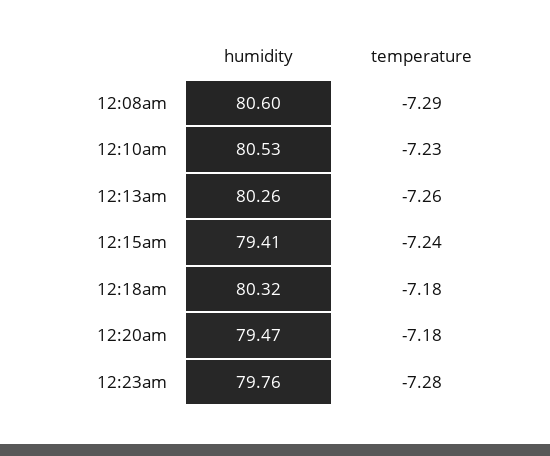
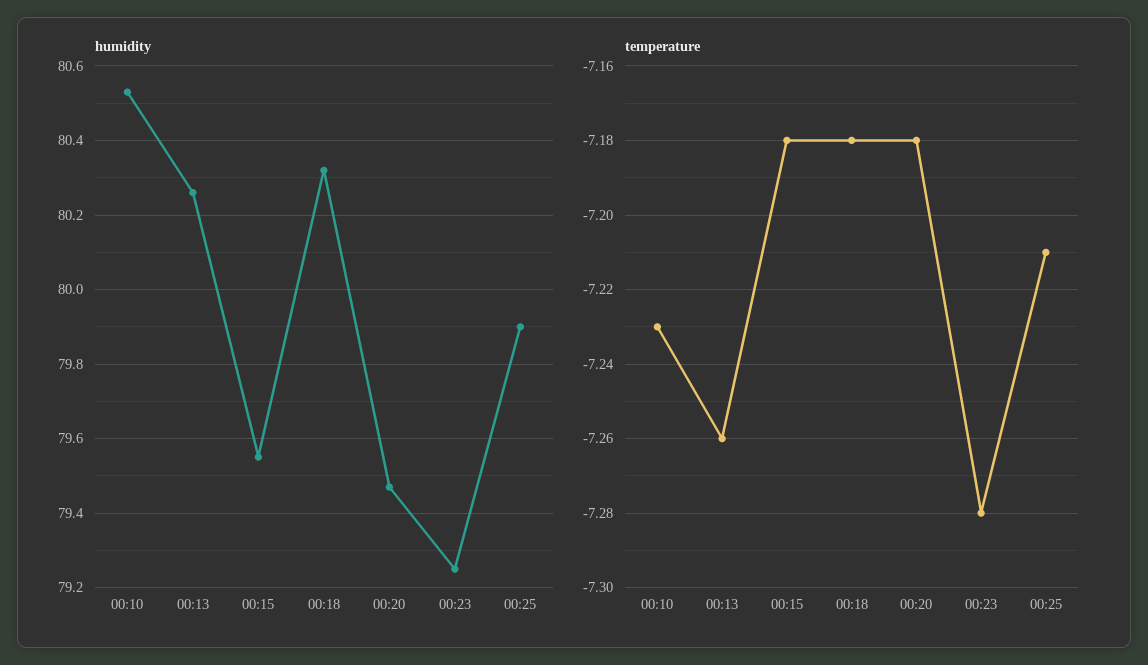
humidity, 12:08am: 80.6 -> none
temperature, 12:08am: -7.29 -> none
humidity, 12:15am: 79.41 -> 79.55
temperature, 12:15am: -7.24 -> -7.18
humidity, 12:23am: 79.76 -> 79.25
humidity, 00:25: none -> 79.9
temperature, 00:25: none -> -7.21

